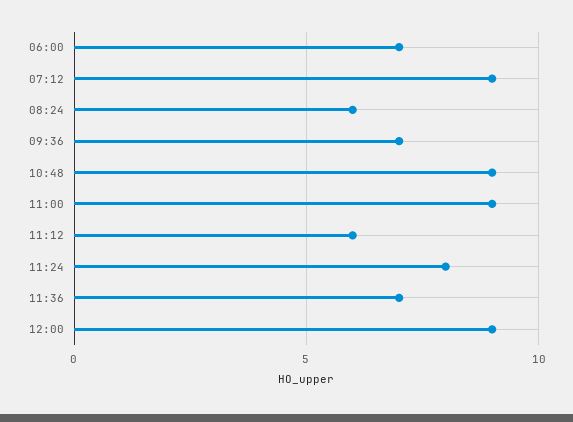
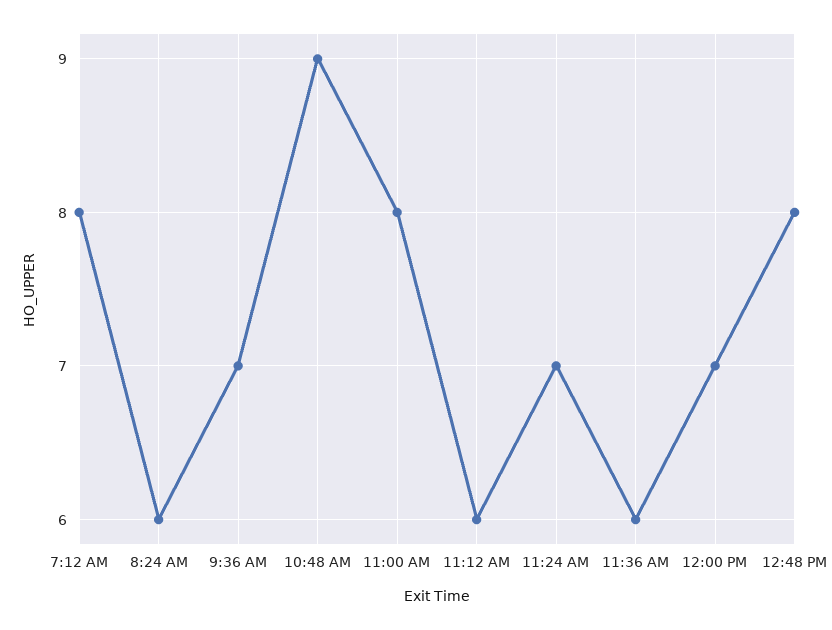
06:00: 7 -> none
07:12: 9 -> 8
11:00: 9 -> 8
11:24: 8 -> 7
11:36: 7 -> 6
12:00: 9 -> 7
12:48 PM: none -> 8

